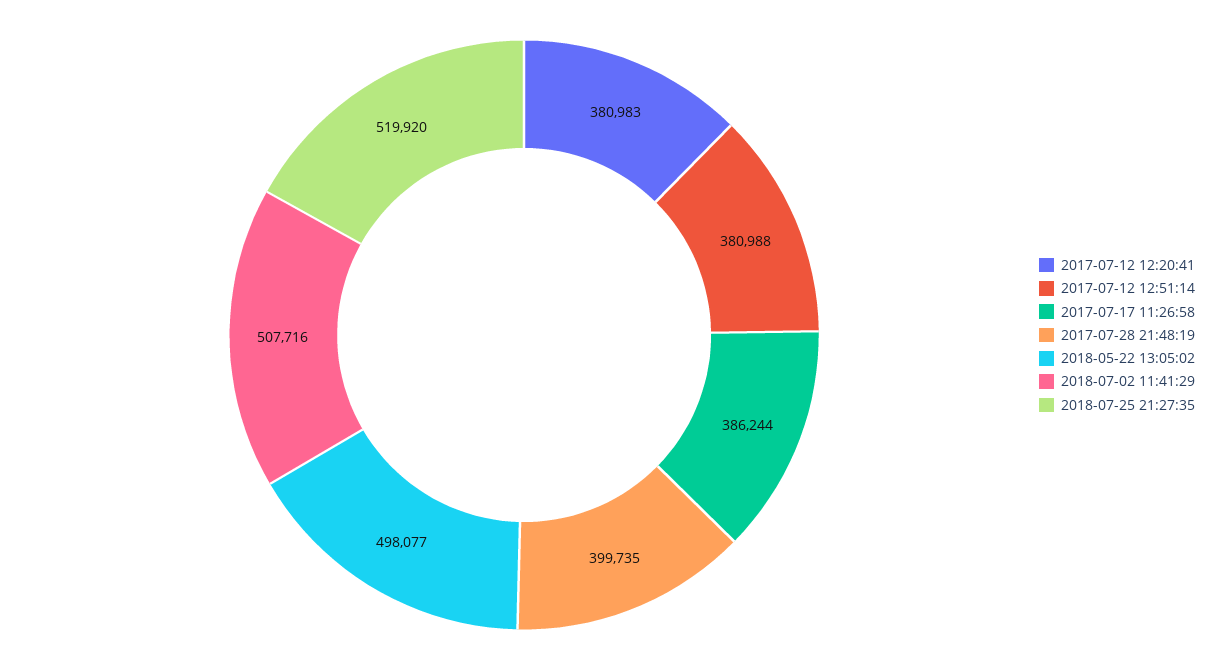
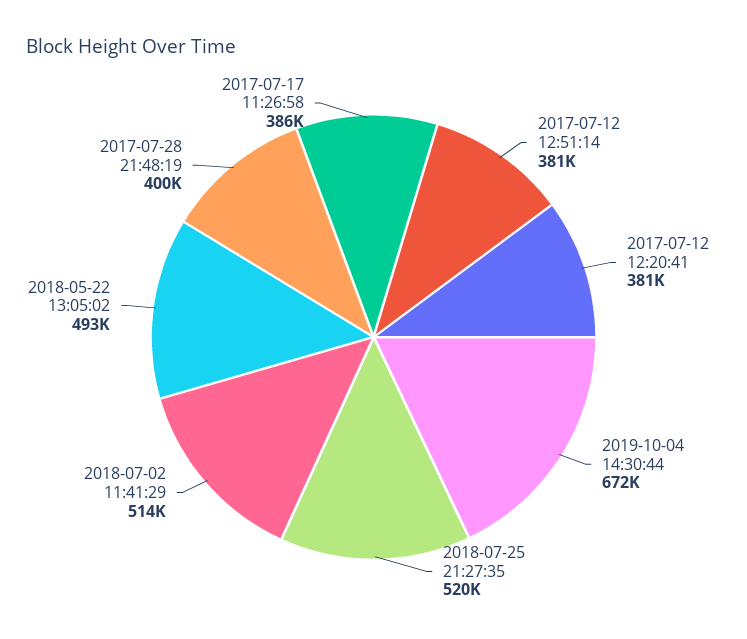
2018-05-22 13:05:02: 498077 -> 493000
2018-07-02 11:41:29: 507716 -> 514000
2019-10-04 14:30:44: none -> 672000

